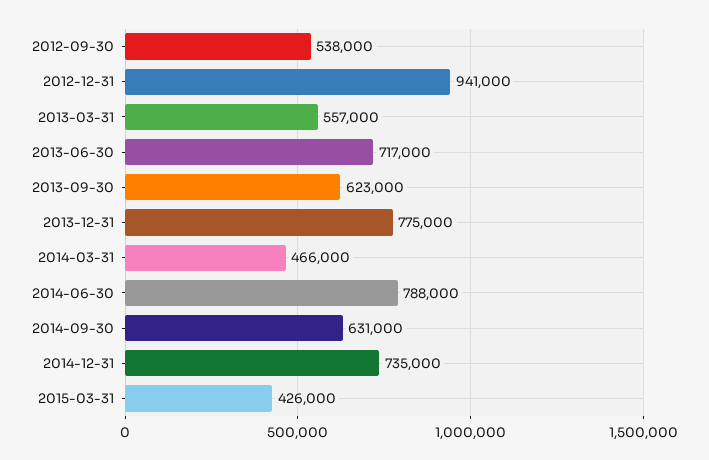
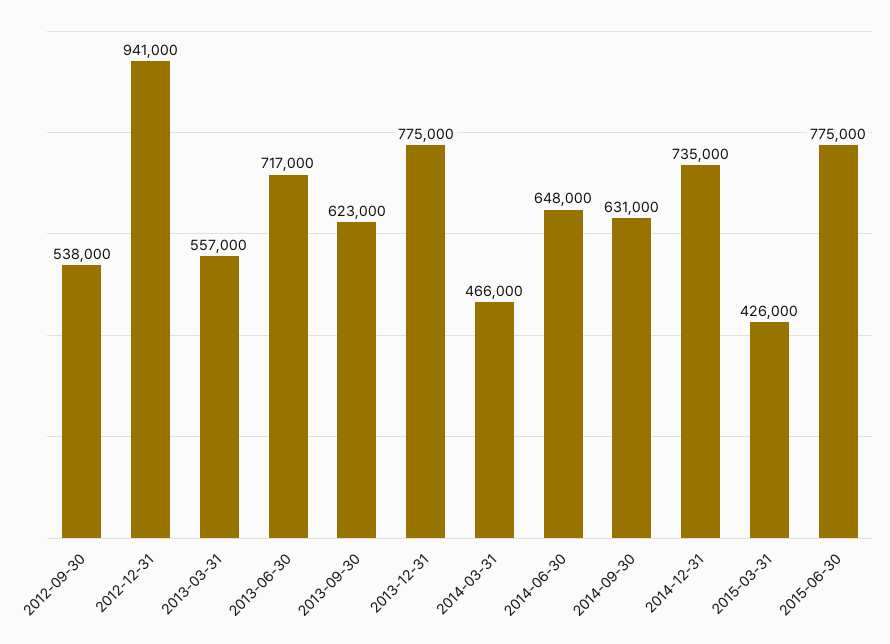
2014-06-30: 788000 -> 648000
2015-06-30: none -> 775000

